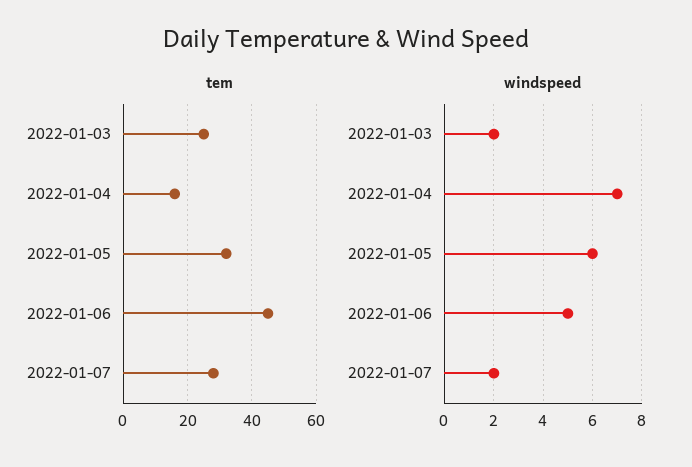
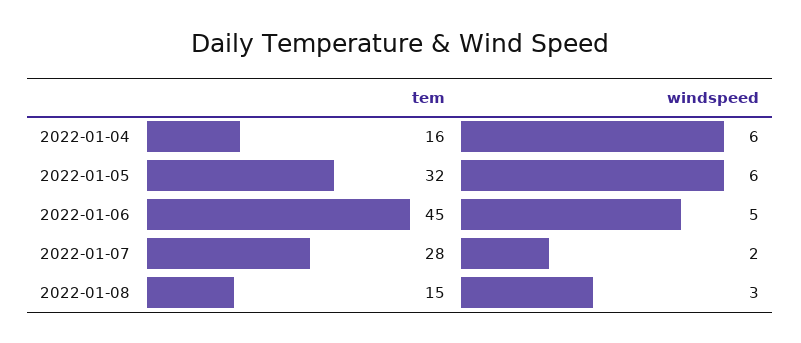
tem, 2022-01-03: 25 -> none
windspeed, 2022-01-03: 2 -> none
windspeed, 2022-01-04: 7 -> 6
tem, 2022-01-08: none -> 15
windspeed, 2022-01-08: none -> 3

